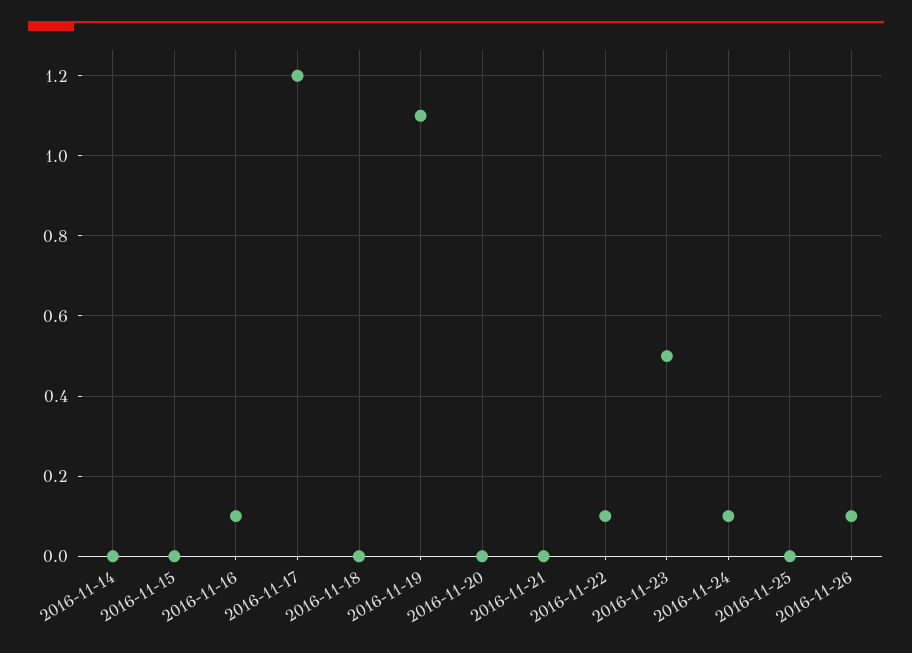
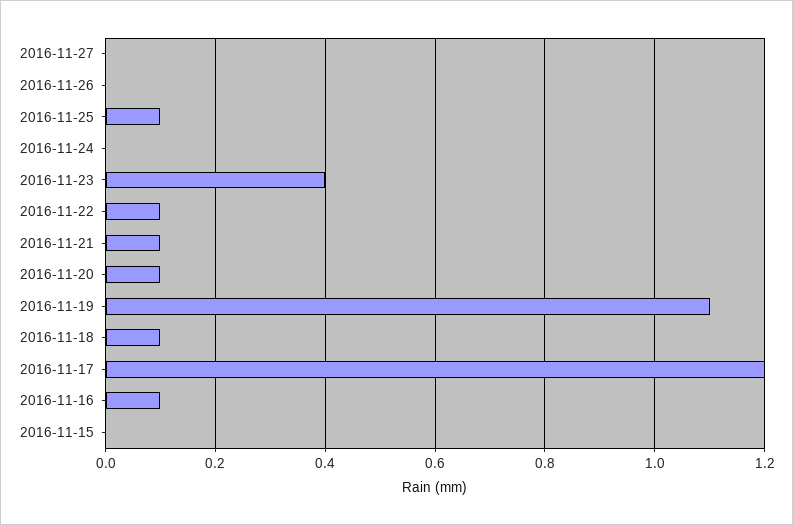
2016-11-14: 0 -> none
2016-11-18: 0 -> 0.1
2016-11-20: 0 -> 0.1
2016-11-21: 0 -> 0.1
2016-11-23: 0.5 -> 0.4
2016-11-24: 0.1 -> 0
2016-11-25: 0 -> 0.1
2016-11-26: 0.1 -> 0
2016-11-27: none -> 0

